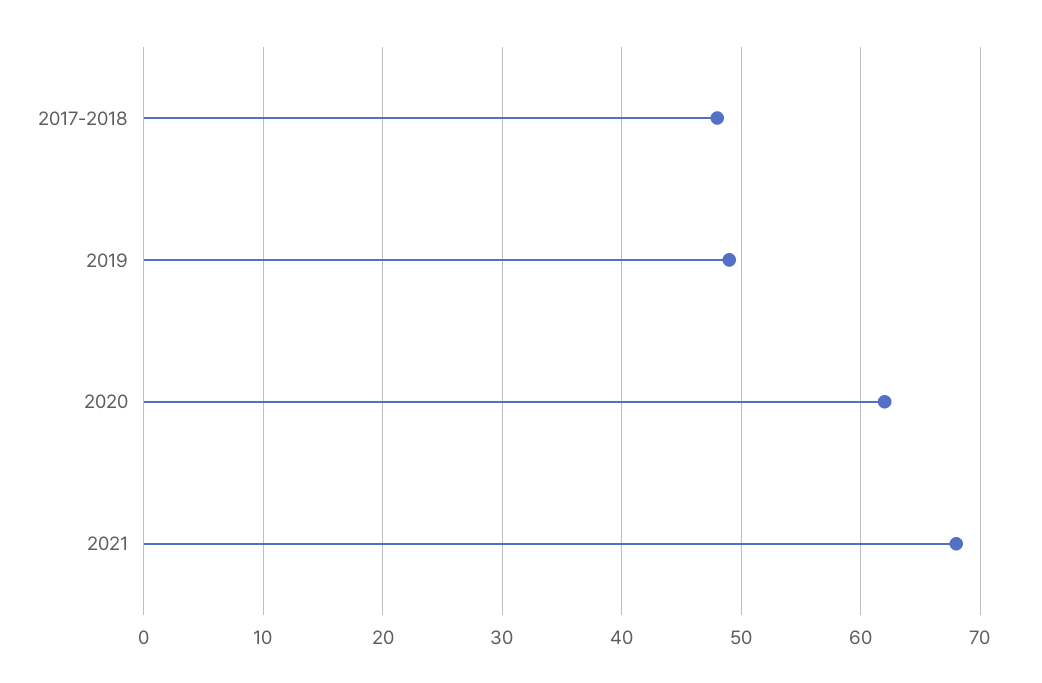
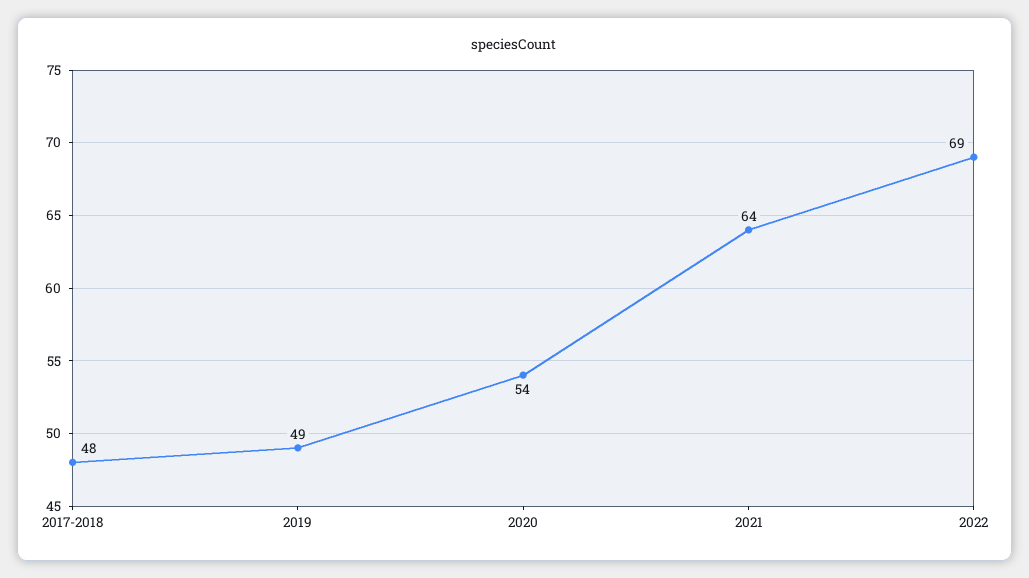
2020: 62 -> 54
2021: 68 -> 64
2022: none -> 69

